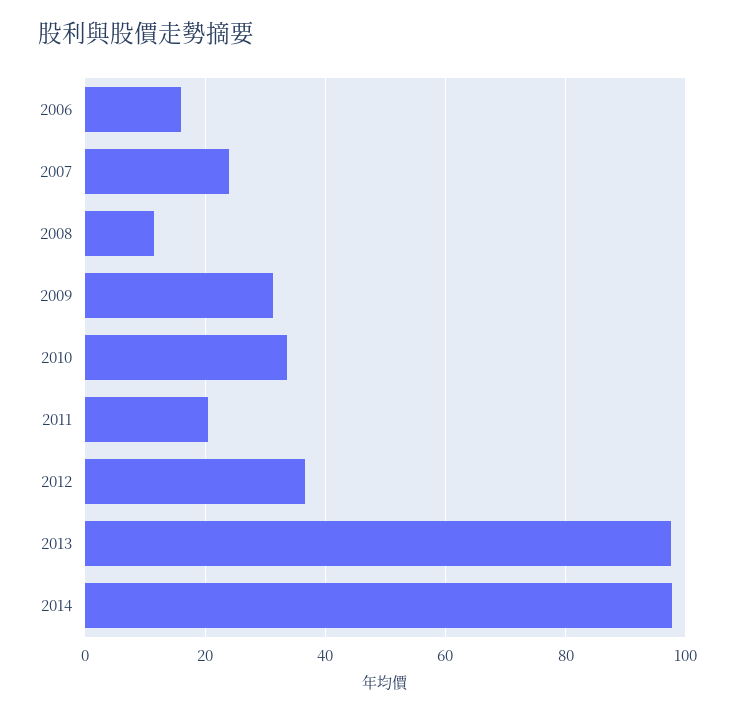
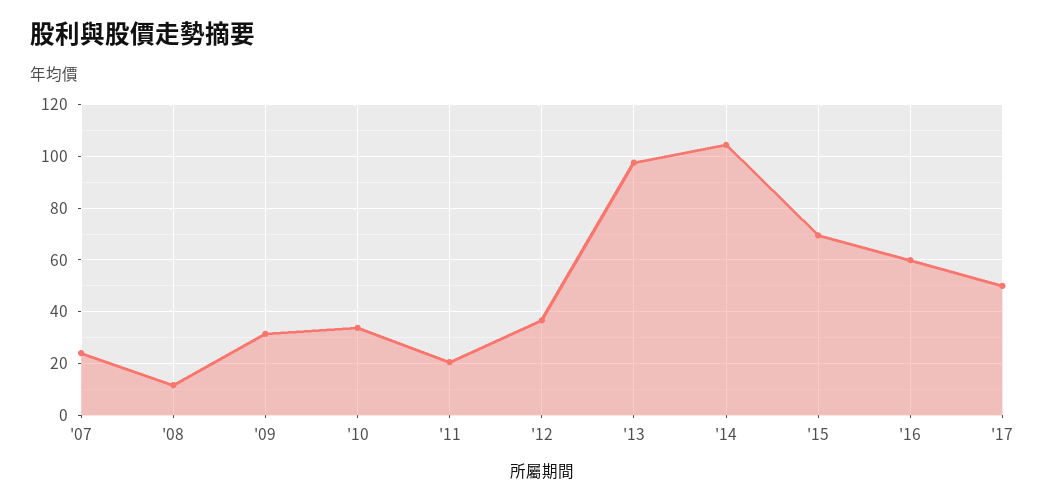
2006: 16 -> none
2014: 98 -> 105
'15: none -> 70
'16: none -> 60
'17: none -> 50

